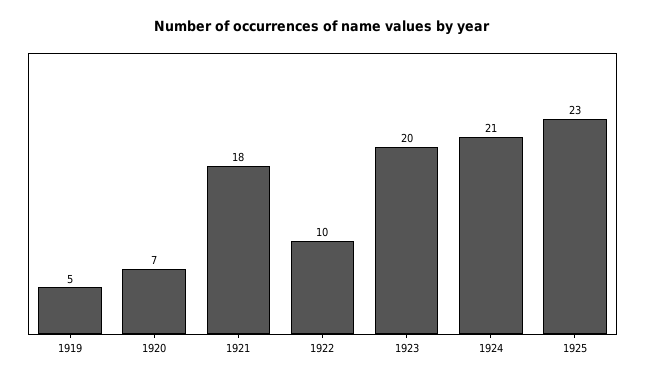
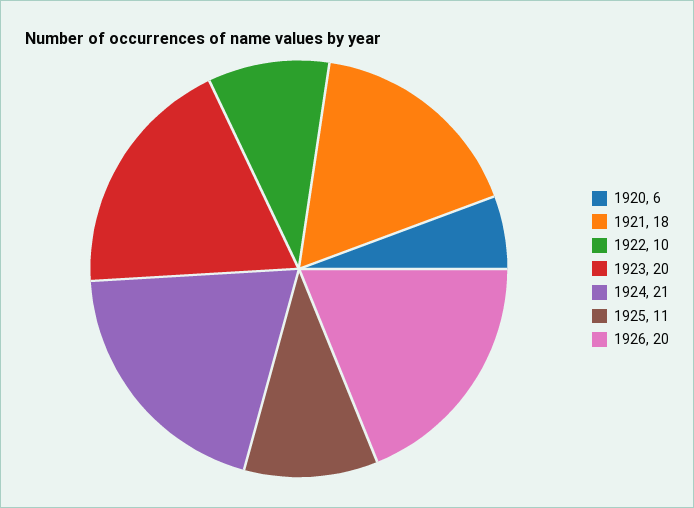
1919: 5 -> none
1920: 7 -> 6
1925: 23 -> 11
1926: none -> 20

